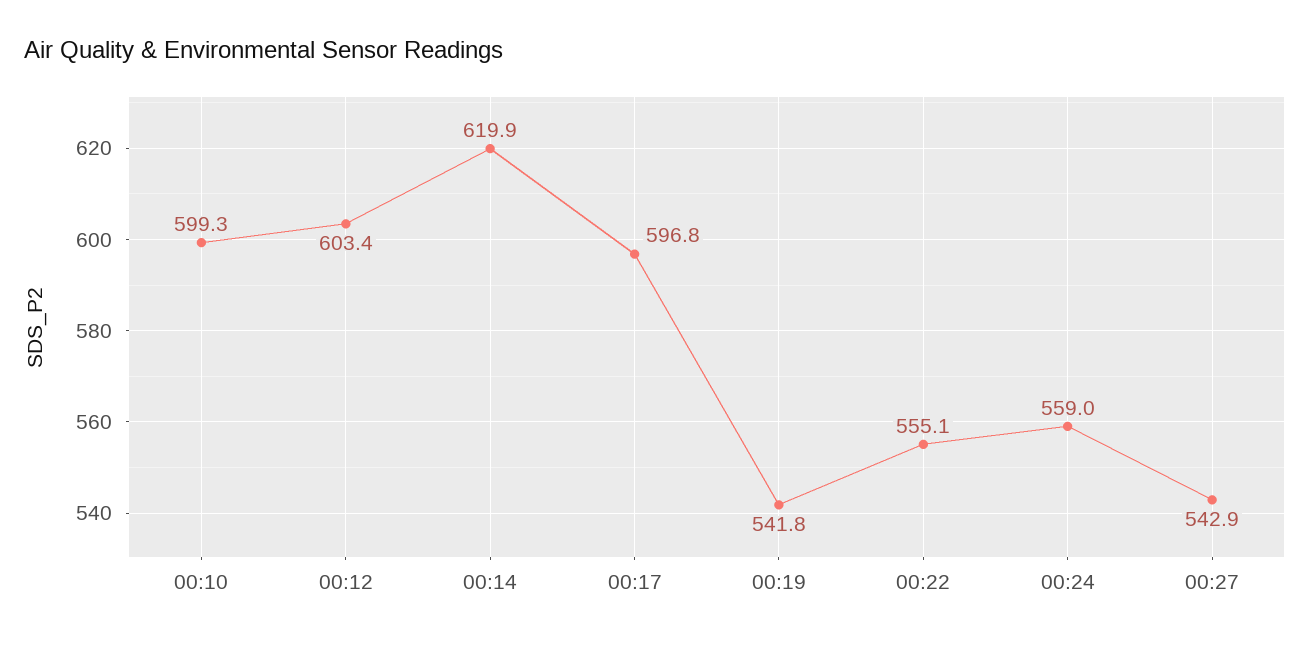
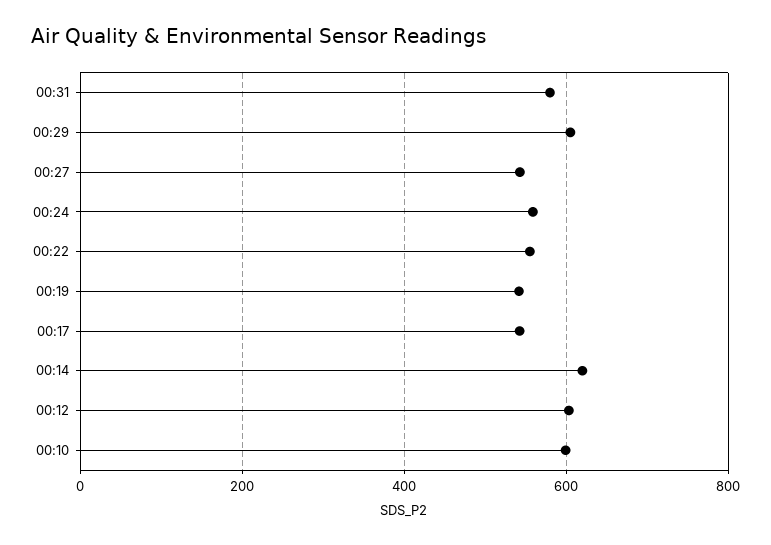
00:17: 596.8 -> 540
00:31: none -> 580
00:29: none -> 600

